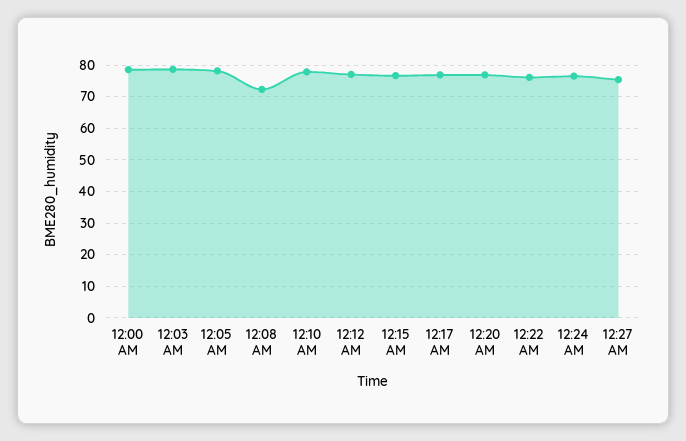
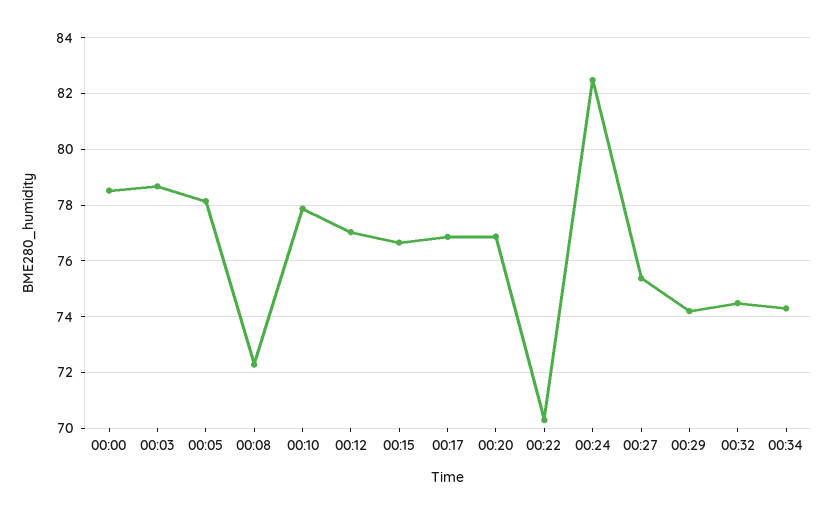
12:22 AM: 76 -> 70.25
12:24 AM: 76 -> 82.5
00:29: none -> 74.25
00:32: none -> 74.5
00:34: none -> 74.25

